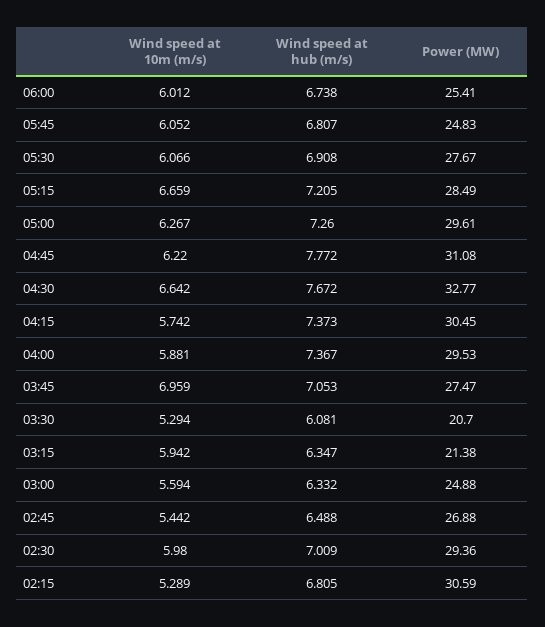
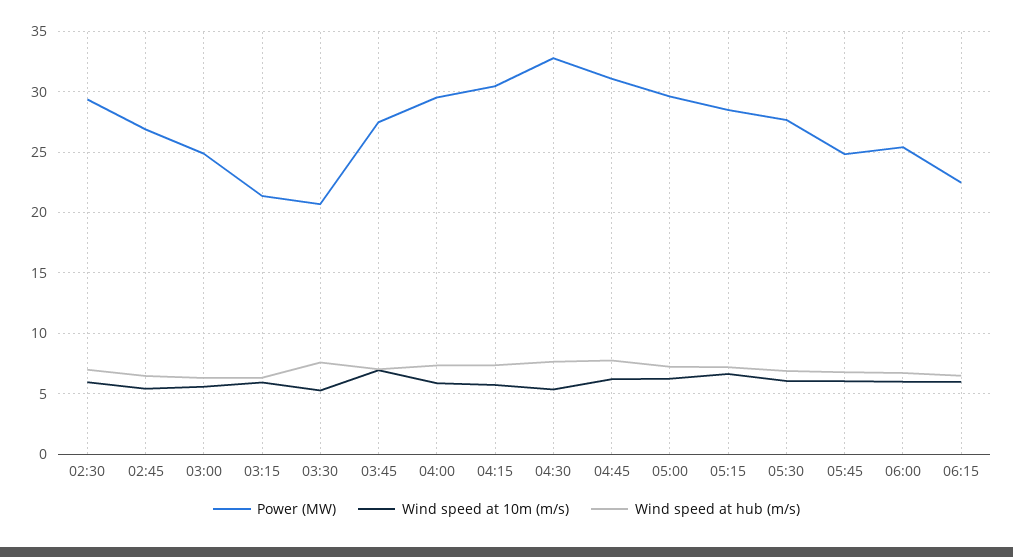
Wind speed at 10m (m/s), 04:30: 6.642 -> 5.5
Wind speed at hub (m/s), 03:30: 6.081 -> 7.5
Wind speed at 10m (m/s), 02:15: 5.289 -> none
Wind speed at hub (m/s), 02:15: 6.805 -> none
Power (MW), 02:15: 30.59 -> none
Power (MW), 06:15: none -> 22.5
Wind speed at 10m (m/s), 06:15: none -> 6
Wind speed at hub (m/s), 06:15: none -> 6.5

